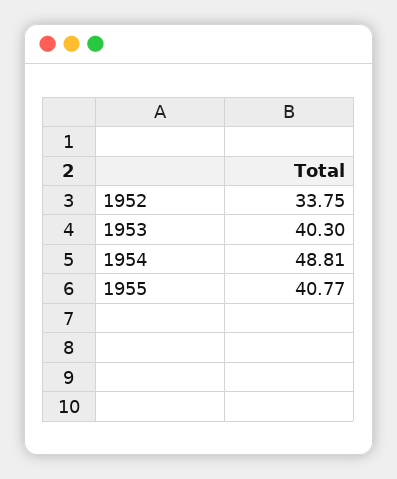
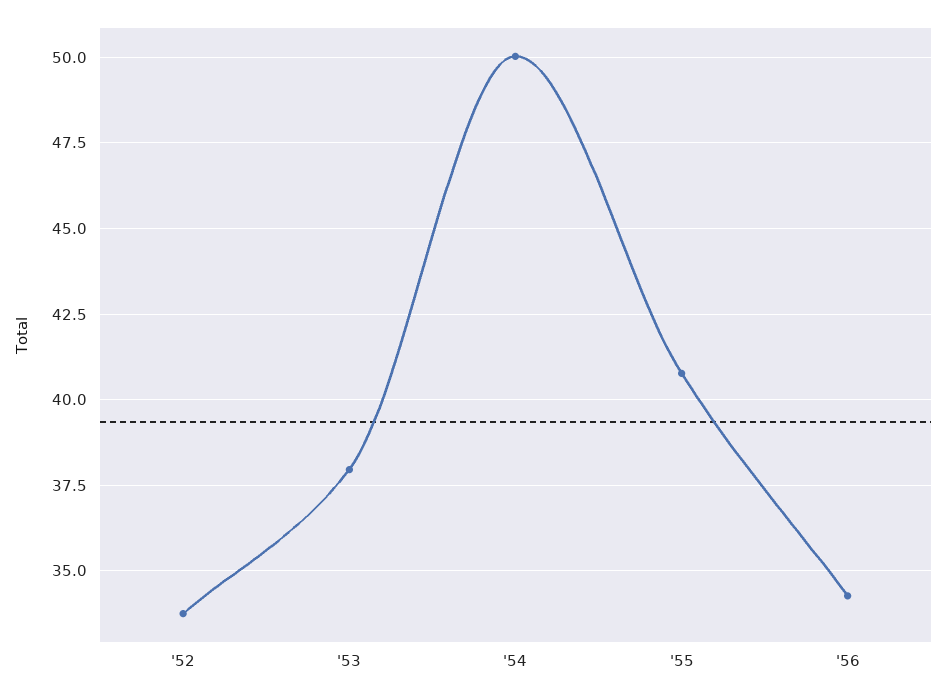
1953: 40.3 -> 38
1954: 48.81 -> 50
'56: none -> 34.25

